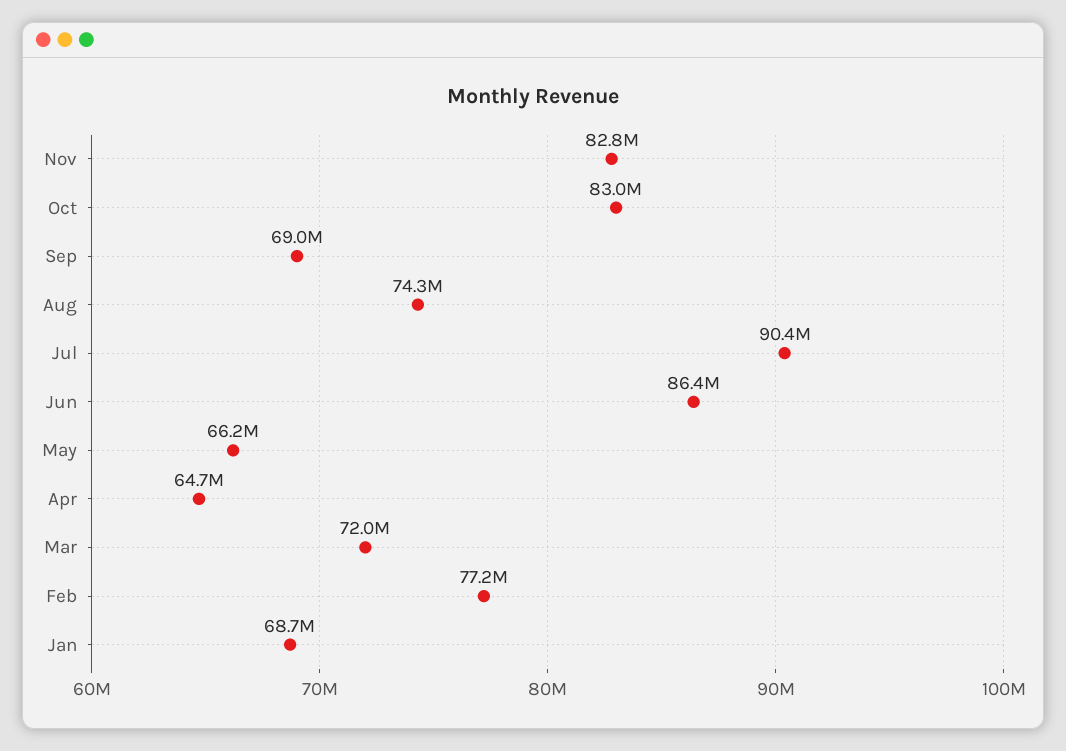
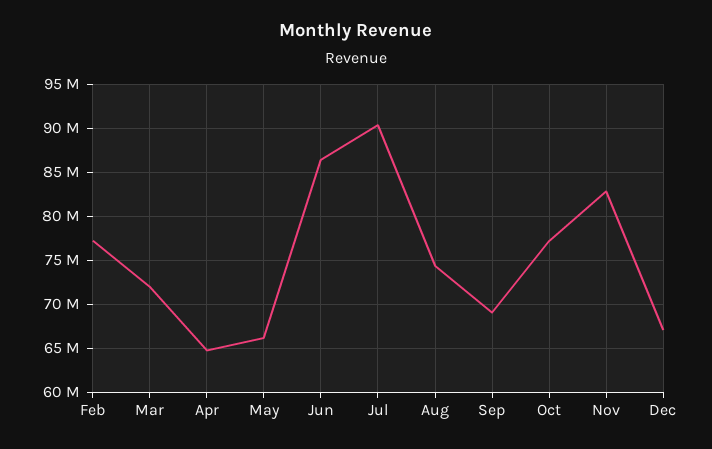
Oct: 83000000 -> 77000000
Jan: 68700000 -> none
Dec: none -> 67000000

